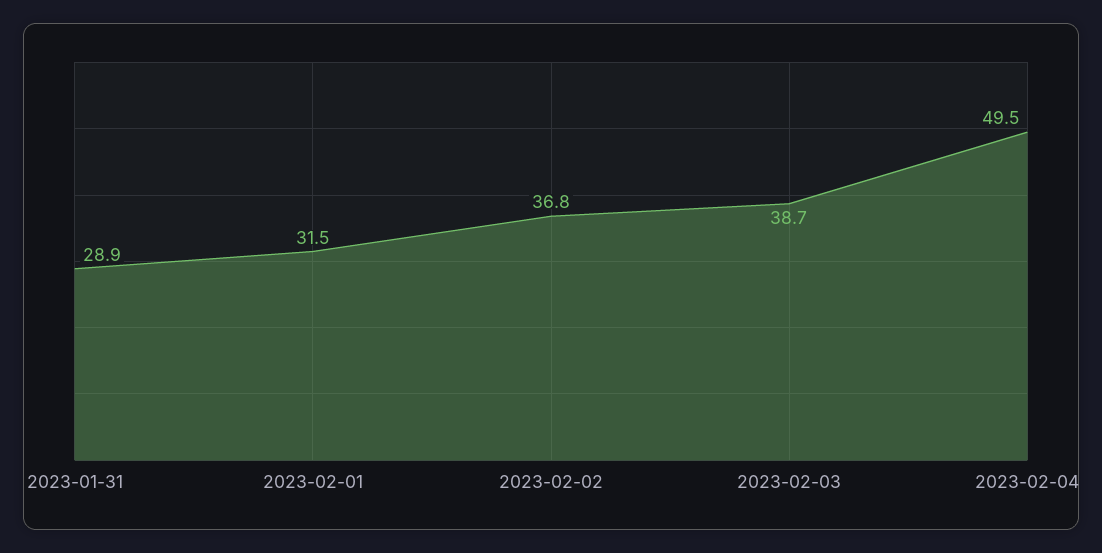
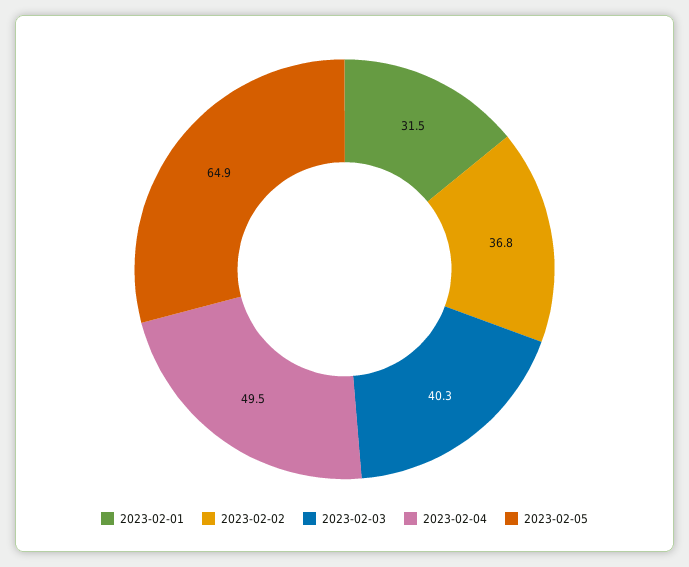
2023-01-31: 28.9 -> none
2023-02-03: 38.7 -> 40.3
2023-02-05: none -> 64.9

